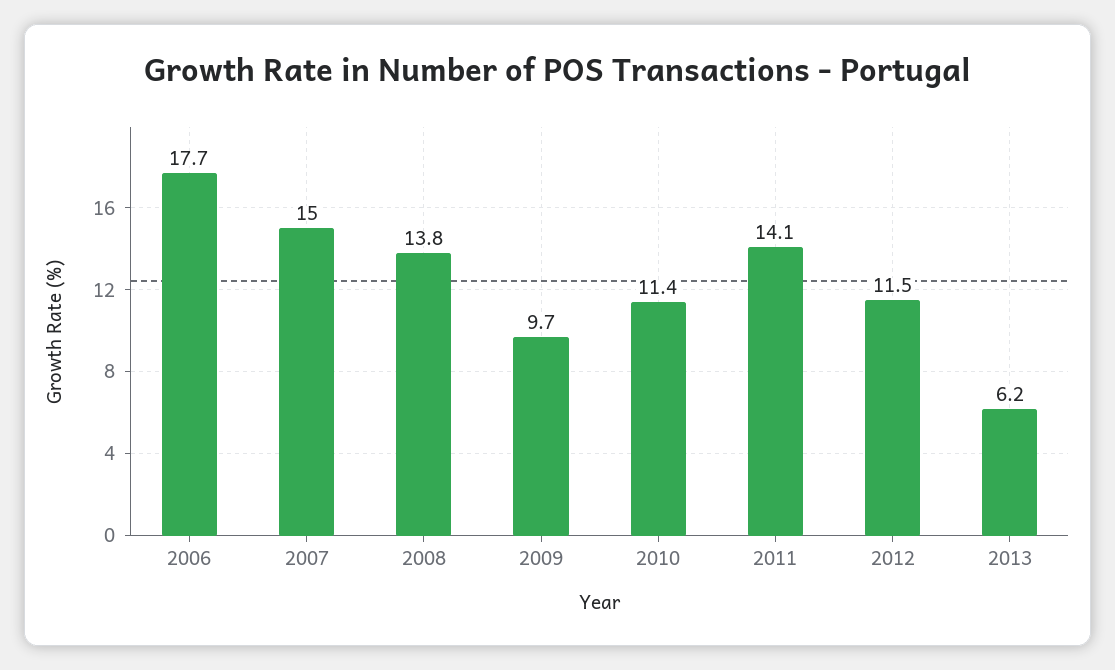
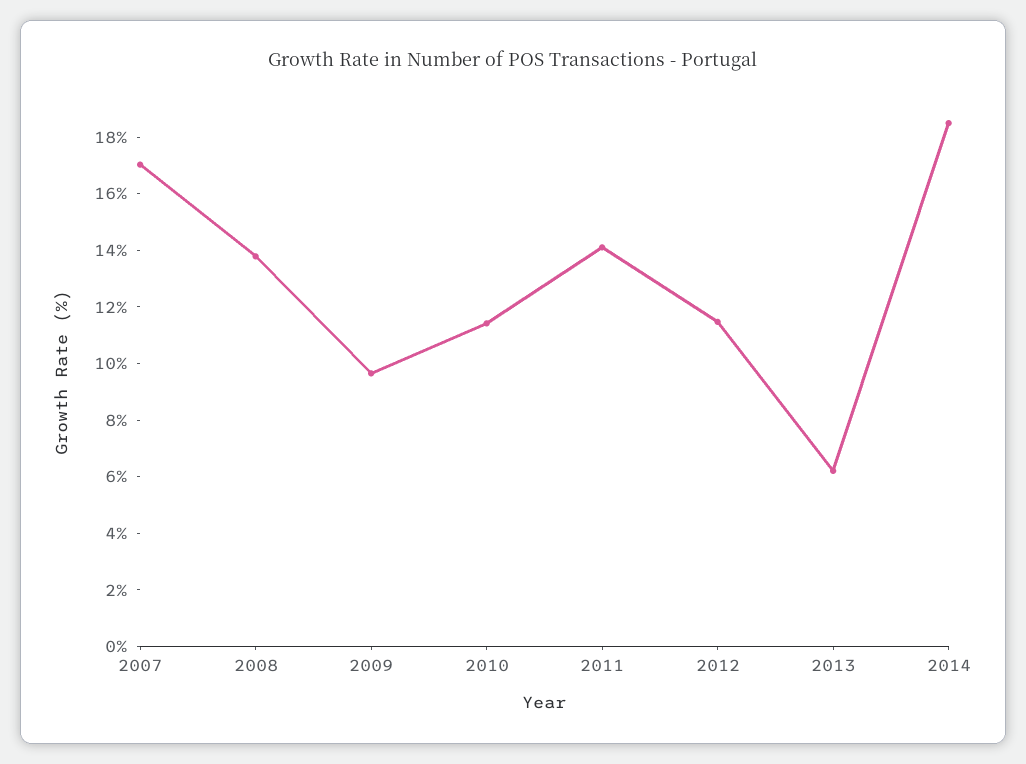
2006: 17.7 -> none
2007: 15 -> 17
2014: none -> 18.5

